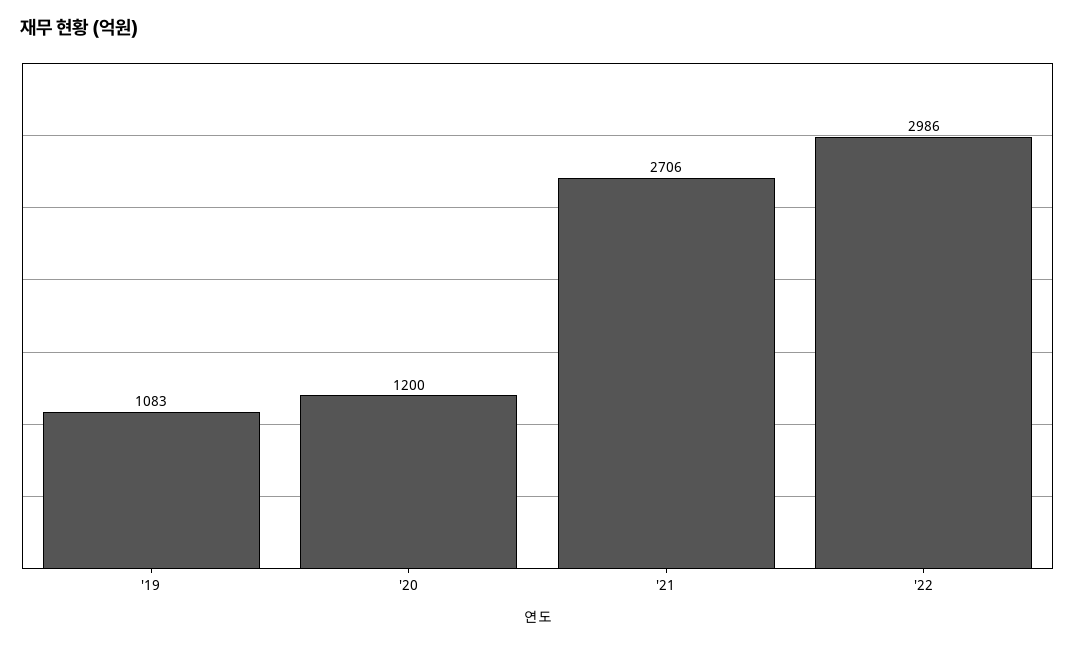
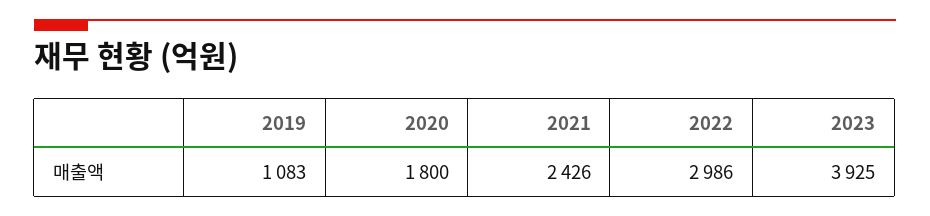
'20: 1200 -> 1800
'21: 2706 -> 2426
2023: none -> 3925

